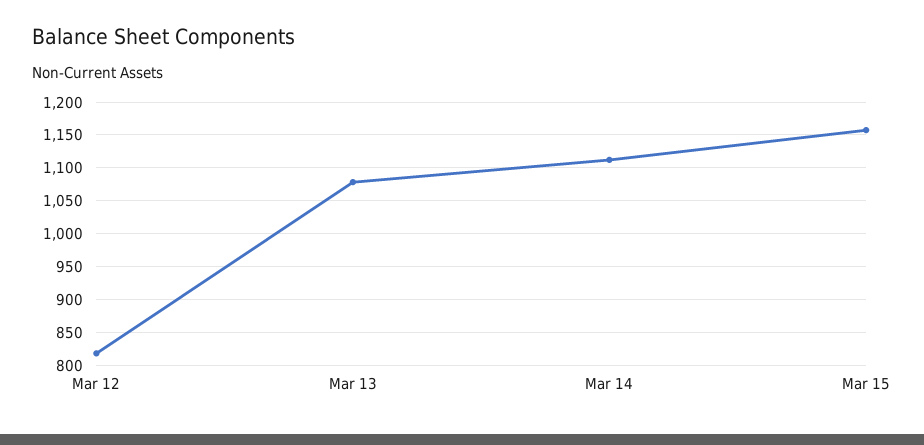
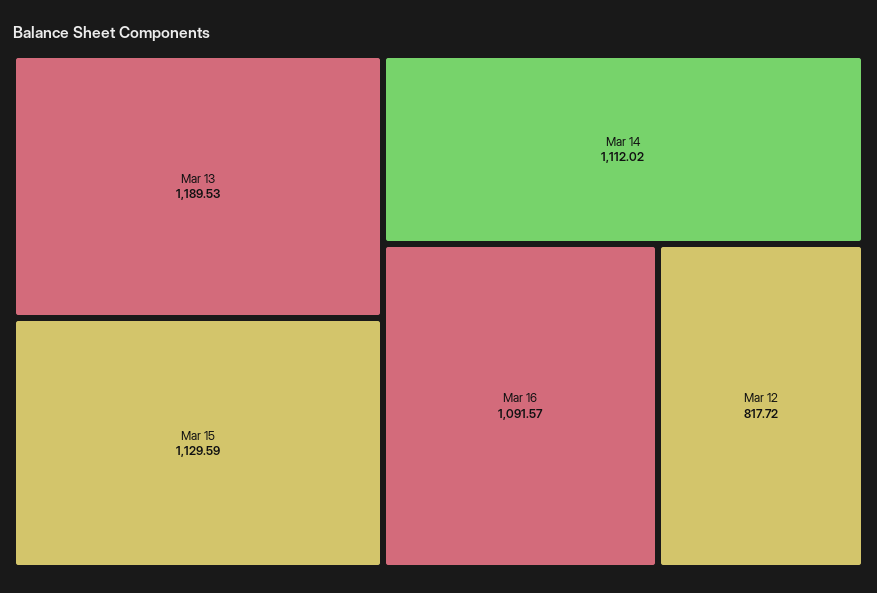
Mar 13: 1080 -> 1189.53
Mar 15: 1160 -> 1129.59
Mar 16: none -> 1091.57

